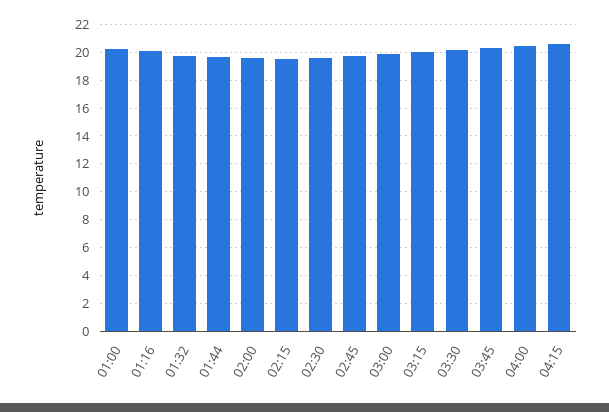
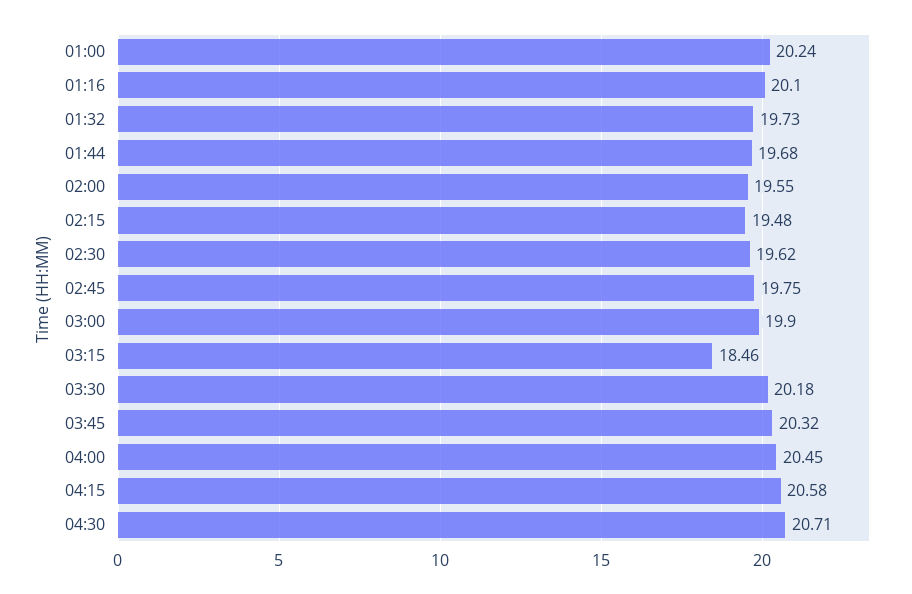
03:15: 20 -> 18.46
04:30: none -> 20.71

